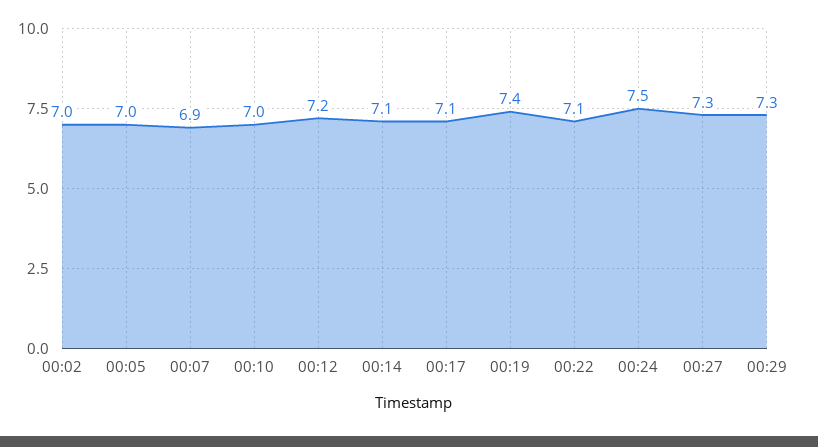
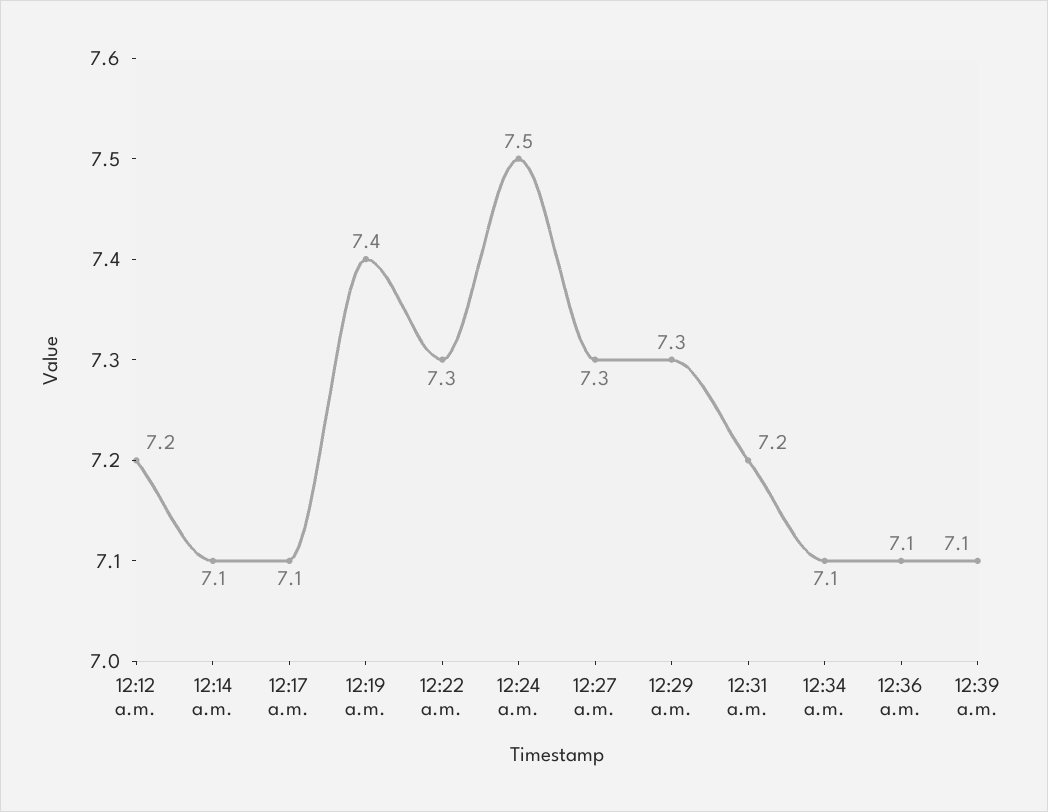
00:02: 7 -> none
00:05: 7 -> none
00:07: 6.9 -> none
00:10: 7 -> none
00:22: 7.1 -> 7.3
12:31 a.m.: none -> 7.2
12:34 a.m.: none -> 7.1
12:36 a.m.: none -> 7.1
12:39 a.m.: none -> 7.1

